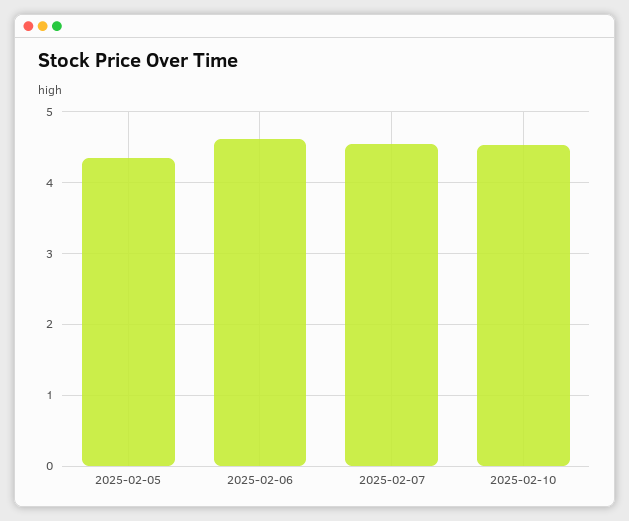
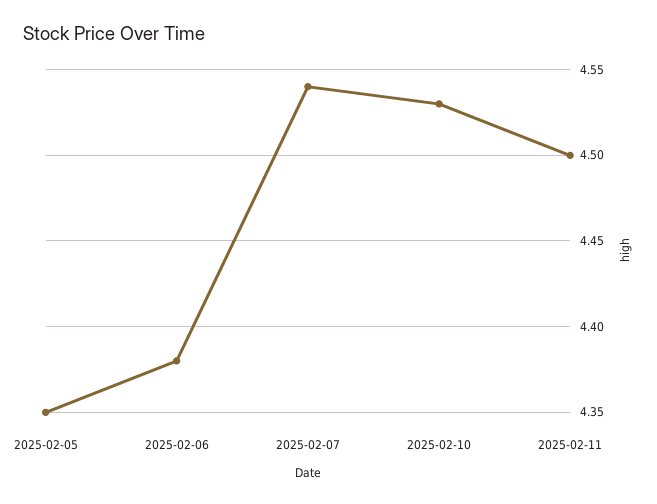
2025-02-06: 4.6 -> 4.38
2025-02-11: none -> 4.5

